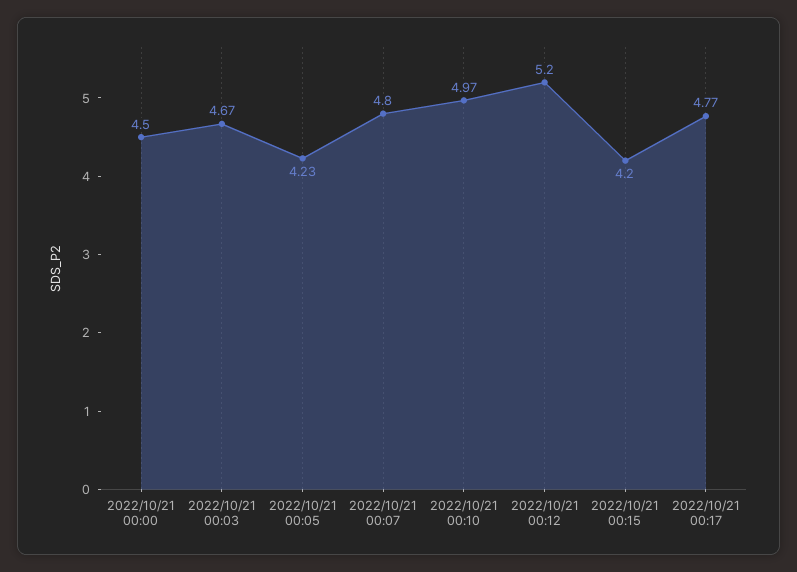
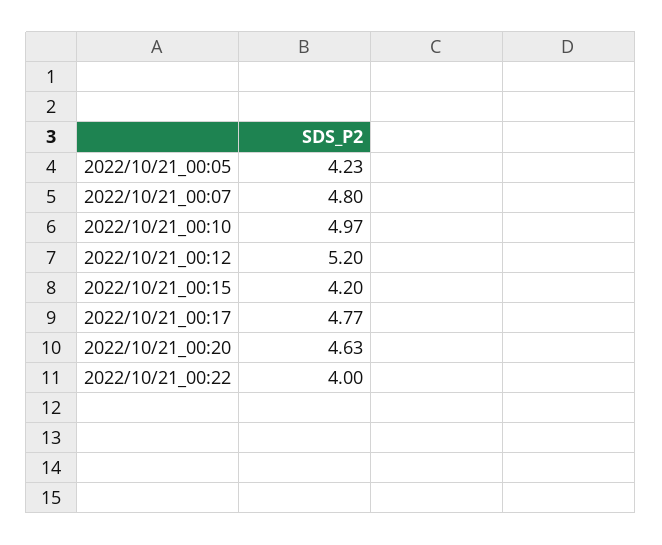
2022/10/21 00:00: 4.5 -> none
2022/10/21 00:03: 4.67 -> none
2022/10/21_00:20: none -> 4.63
2022/10/21_00:22: none -> 4

